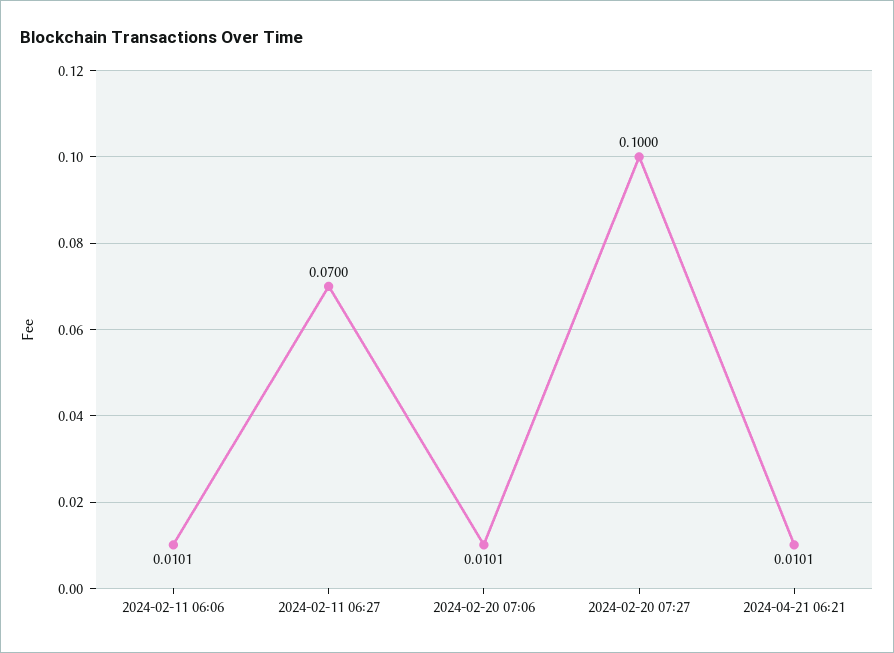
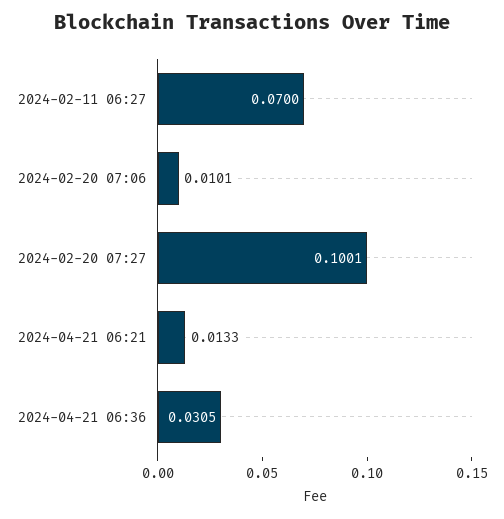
2024-02-11 06:06: 0.0101 -> none
2024-02-20 07:27: 0.1 -> 0.1001
2024-04-21 06:21: 0.0101 -> 0.0133
2024-04-21 06:36: none -> 0.0305

